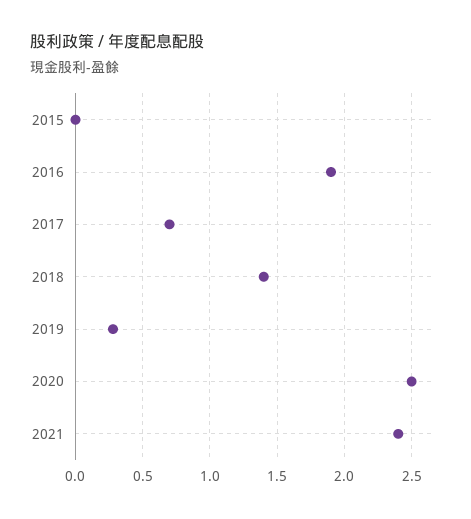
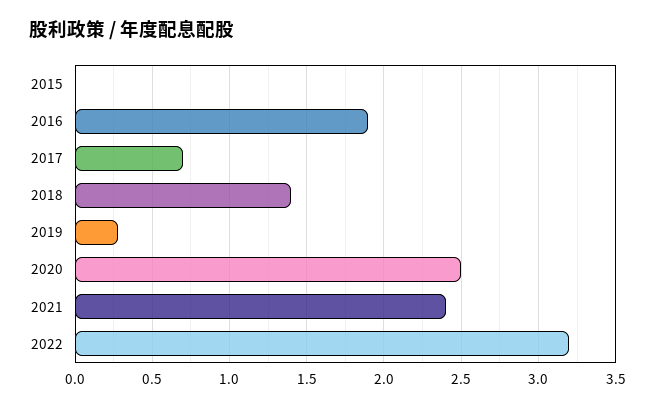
2022: none -> 3.2

